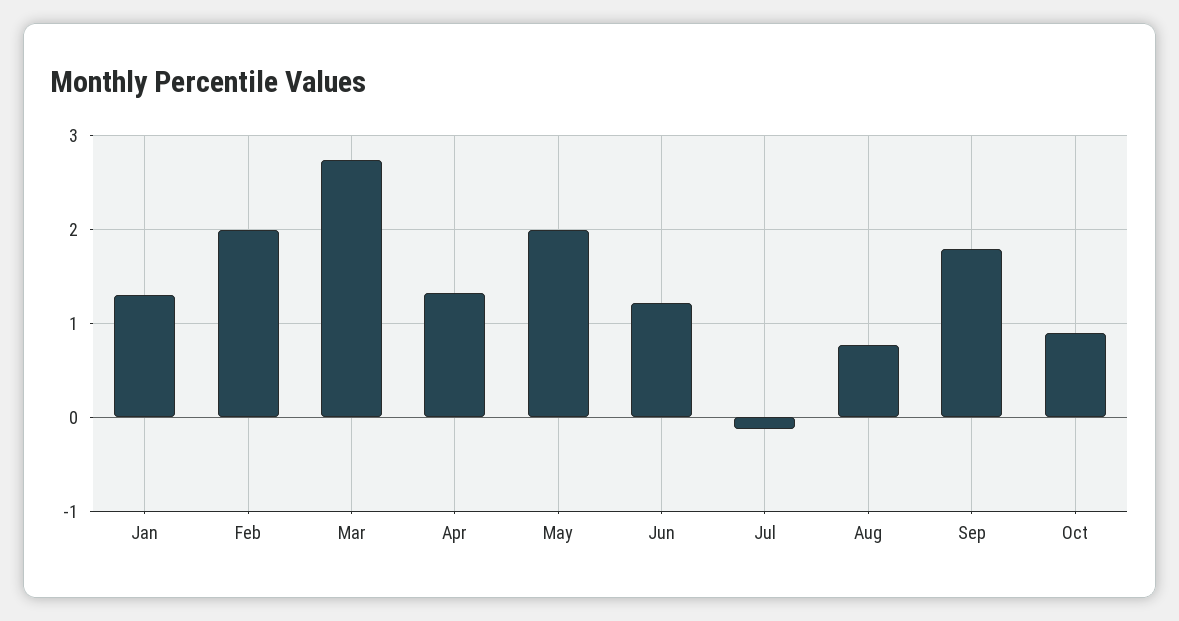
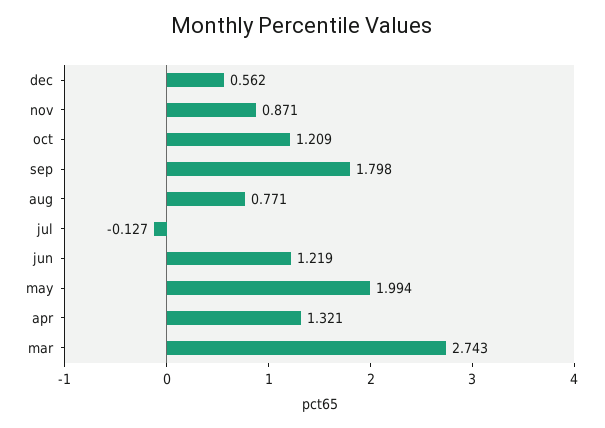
Jan: 1.3 -> none
Feb: 2 -> none
Oct: 0.9 -> 1.209
dec: none -> 0.562
nov: none -> 0.871

